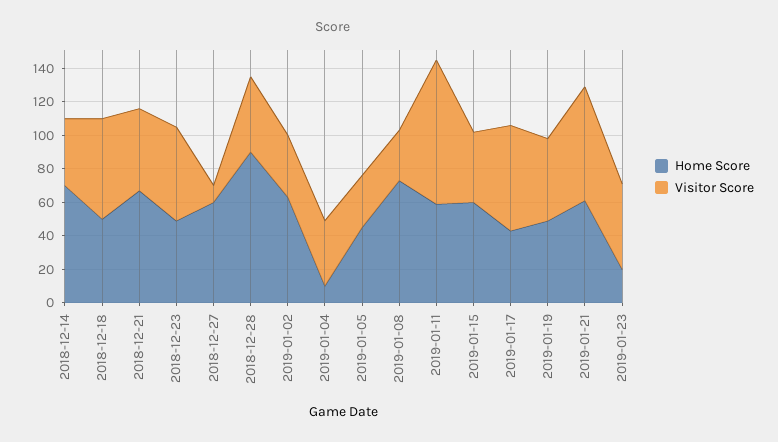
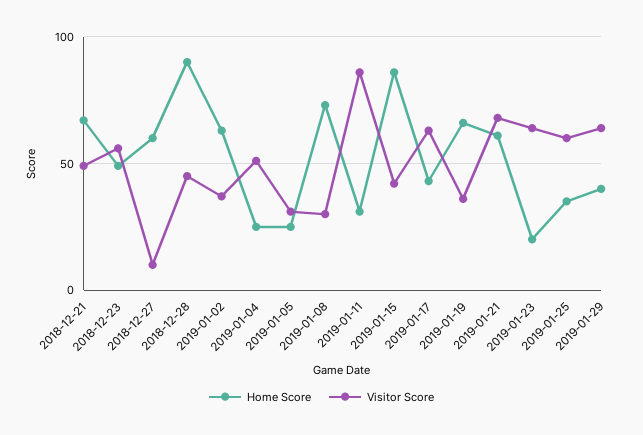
Home Score, 2018-12-14: 70 -> none
Visitor Score, 2018-12-14: 40 -> none
Home Score, 2018-12-18: 50 -> none
Visitor Score, 2018-12-18: 60 -> none
Home Score, 2019-01-04: 10 -> 25
Visitor Score, 2019-01-04: 40 -> 50
Home Score, 2019-01-05: 45 -> 25
Home Score, 2019-01-11: 60 -> 30
Home Score, 2019-01-15: 60 -> 85
Home Score, 2019-01-19: 50 -> 65
Visitor Score, 2019-01-19: 50 -> 35
Visitor Score, 2019-01-23: 50 -> 65
Home Score, 2019-01-25: none -> 35
Visitor Score, 2019-01-25: none -> 60
Home Score, 2019-01-29: none -> 40
Visitor Score, 2019-01-29: none -> 65

